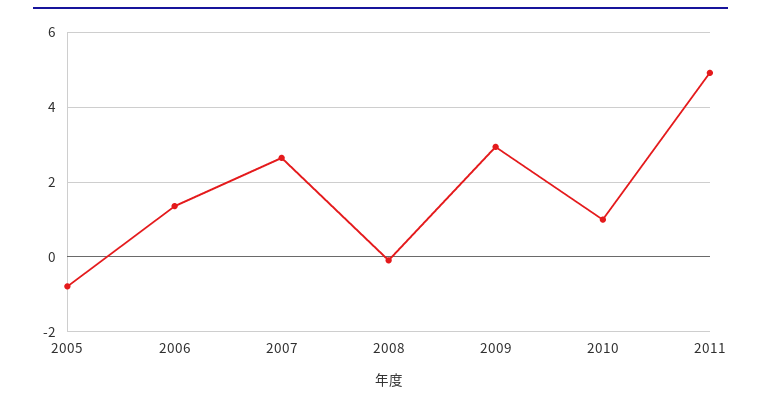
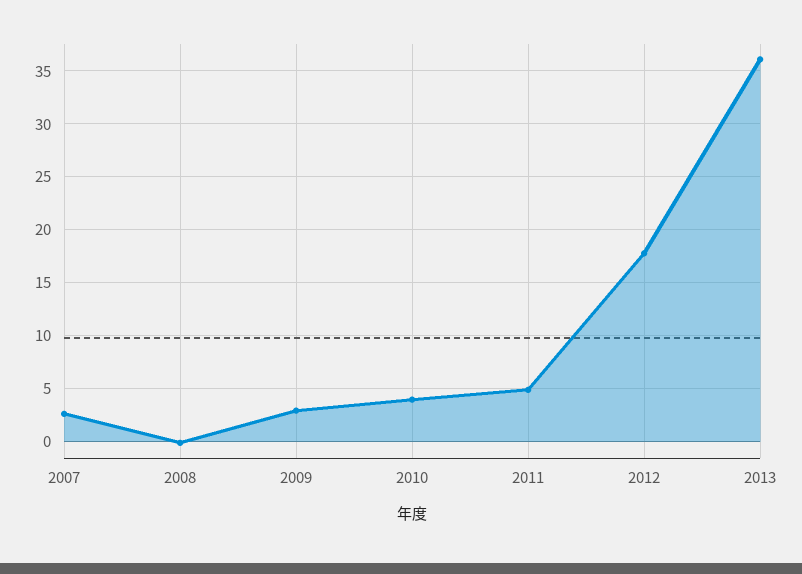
2005: -0.8 -> none
2006: 1.4 -> none
2010: 1 -> 4
2012: none -> 18
2013: none -> 36

